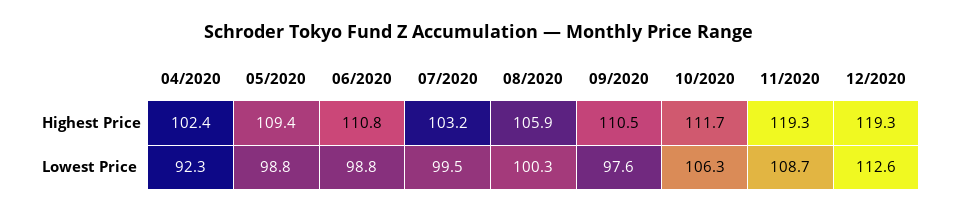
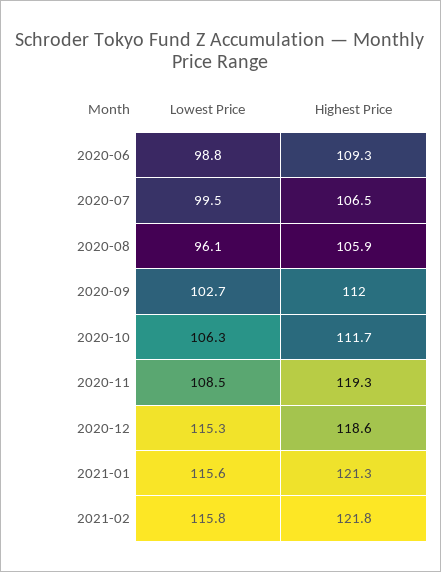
04/2020, Highest Price: 102.4 -> none
05/2020, Highest Price: 109.4 -> none
06/2020, Highest Price: 110.8 -> 109.3
07/2020, Highest Price: 103.2 -> 106.5
09/2020, Highest Price: 110.5 -> 112
12/2020, Highest Price: 119.3 -> 118.6
04/2020, Lowest Price: 92.3 -> none
05/2020, Lowest Price: 98.8 -> none
08/2020, Lowest Price: 100.3 -> 96.1
09/2020, Lowest Price: 97.6 -> 102.7
11/2020, Lowest Price: 108.7 -> 108.5
12/2020, Lowest Price: 112.6 -> 115.3
2021-01, Lowest Price: none -> 115.6
2021-01, Highest Price: none -> 121.3
2021-02, Lowest Price: none -> 115.8
2021-02, Highest Price: none -> 121.8

